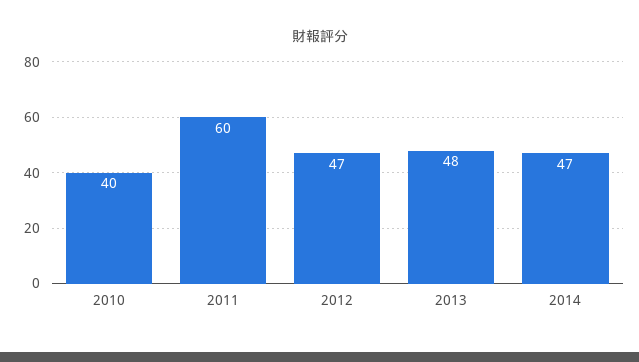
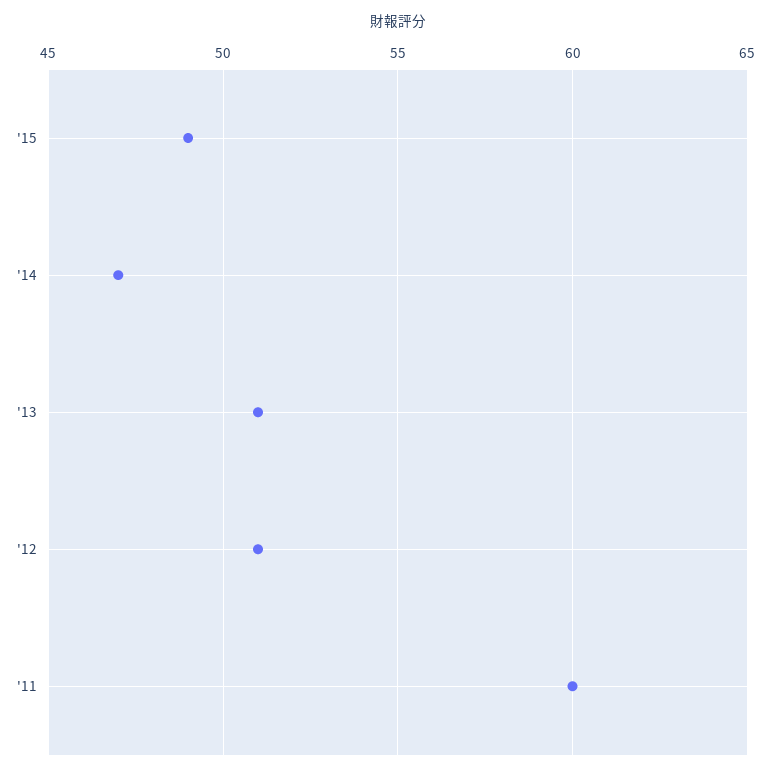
2010: 40 -> none
2012: 47 -> 51
2013: 48 -> 51
'15: none -> 49

